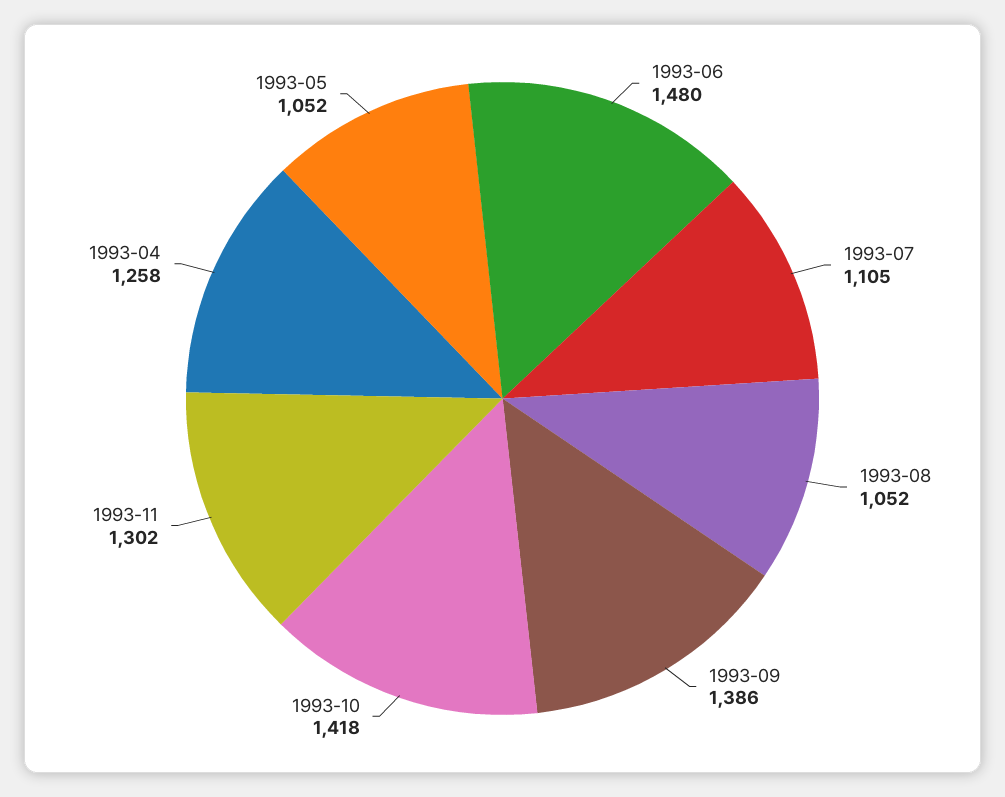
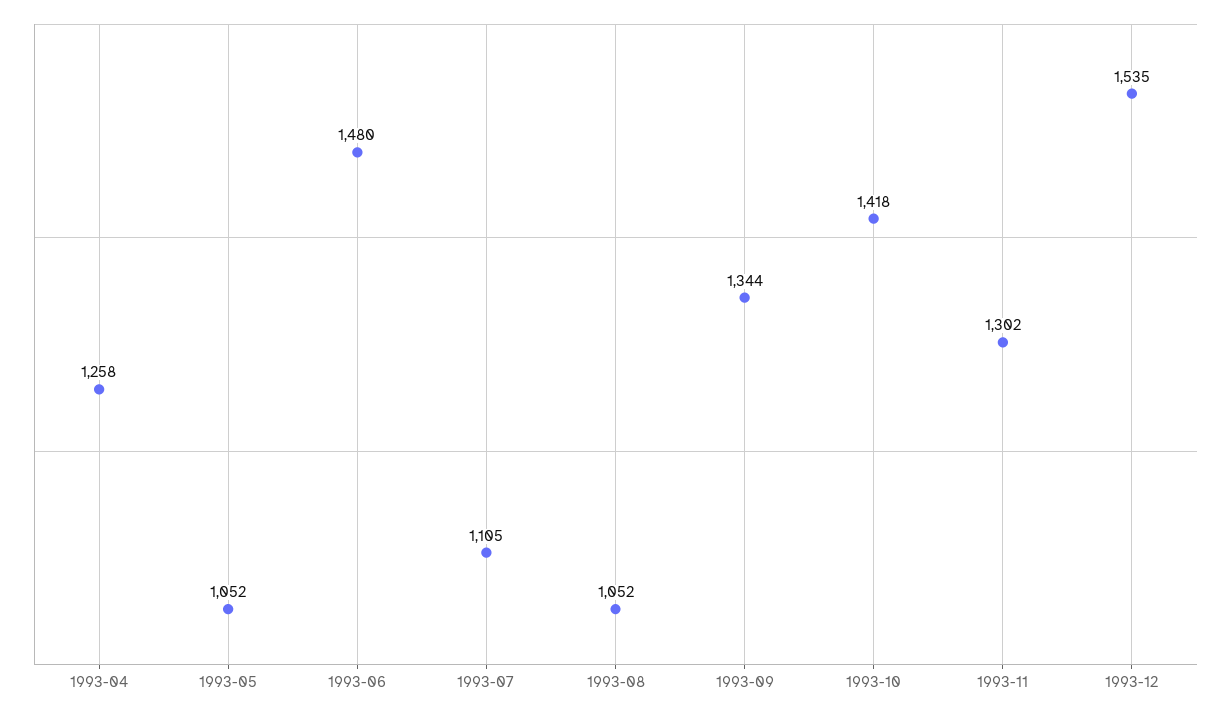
1993-09: 1386 -> 1344
1993-12: none -> 1535

